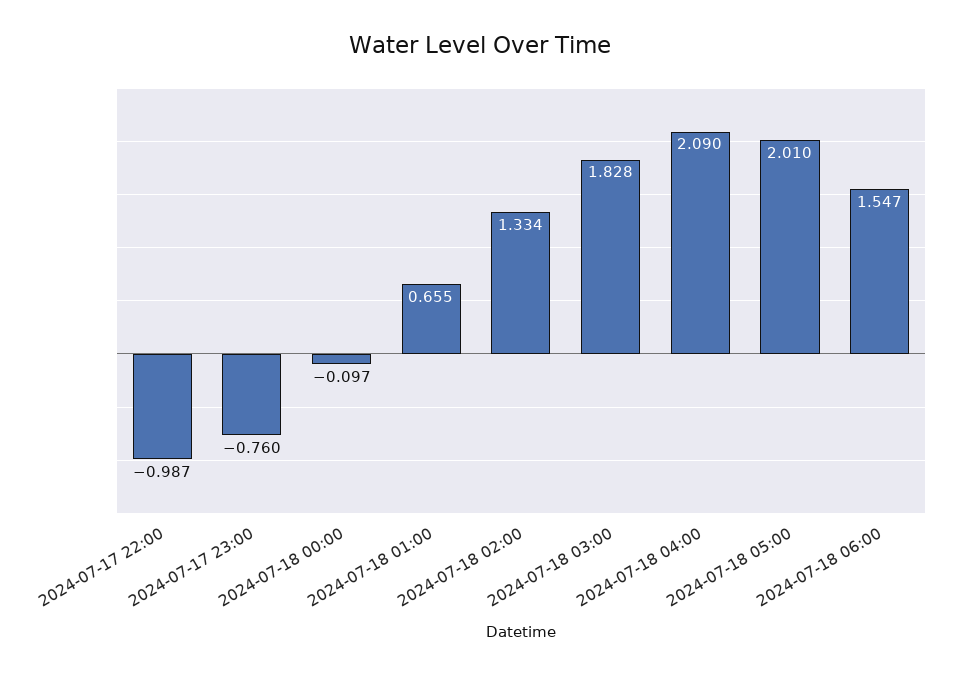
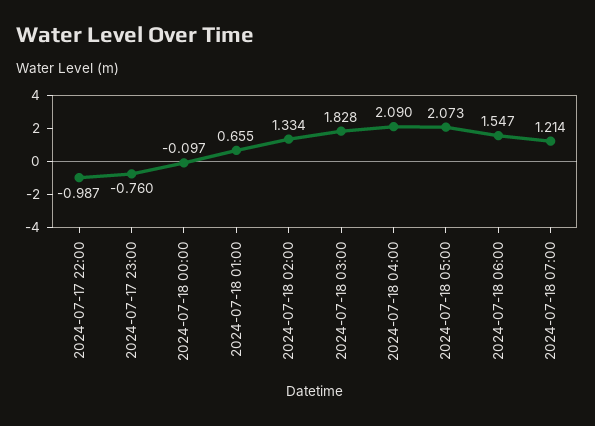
2024-07-18 05:00: 2.01 -> 2.073
2024-07-18 07:00: none -> 1.214

